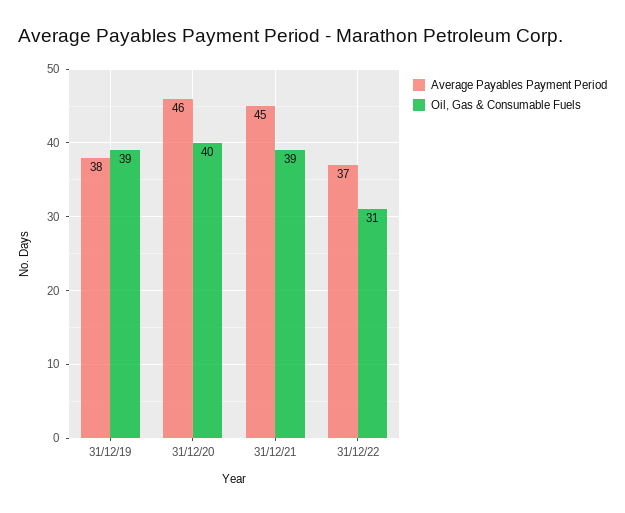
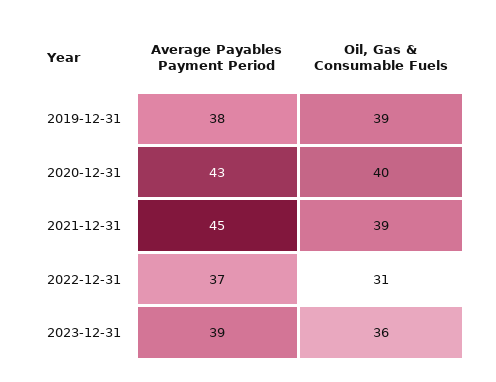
Average Payables Payment Period, 31/12/20: 46 -> 43
Average Payables Payment Period, 2023-12-31: none -> 39
Oil, Gas & Consumable Fuels, 2023-12-31: none -> 36

